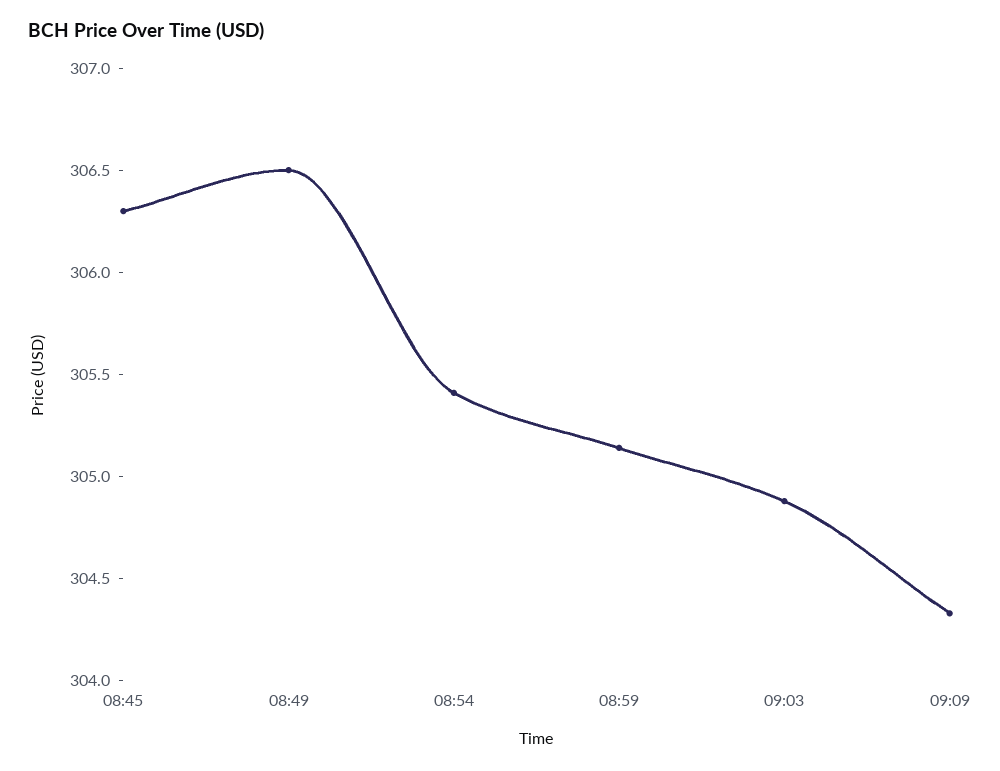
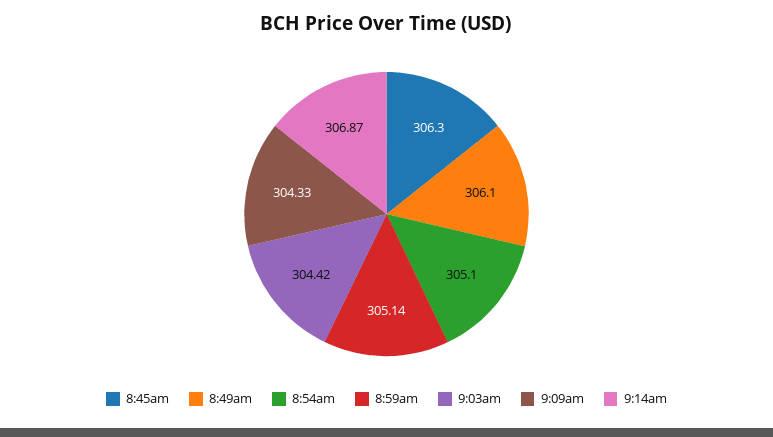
08:49: 306.5 -> 306.1
08:54: 305.4 -> 305.1
09:03: 304.9 -> 304.42
9:14am: none -> 306.87

